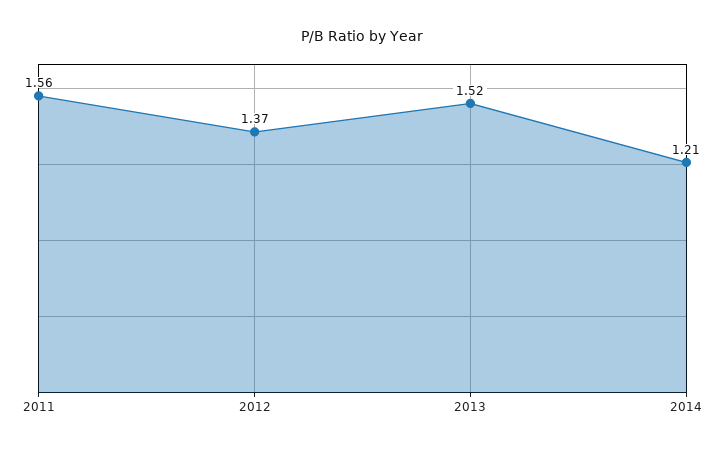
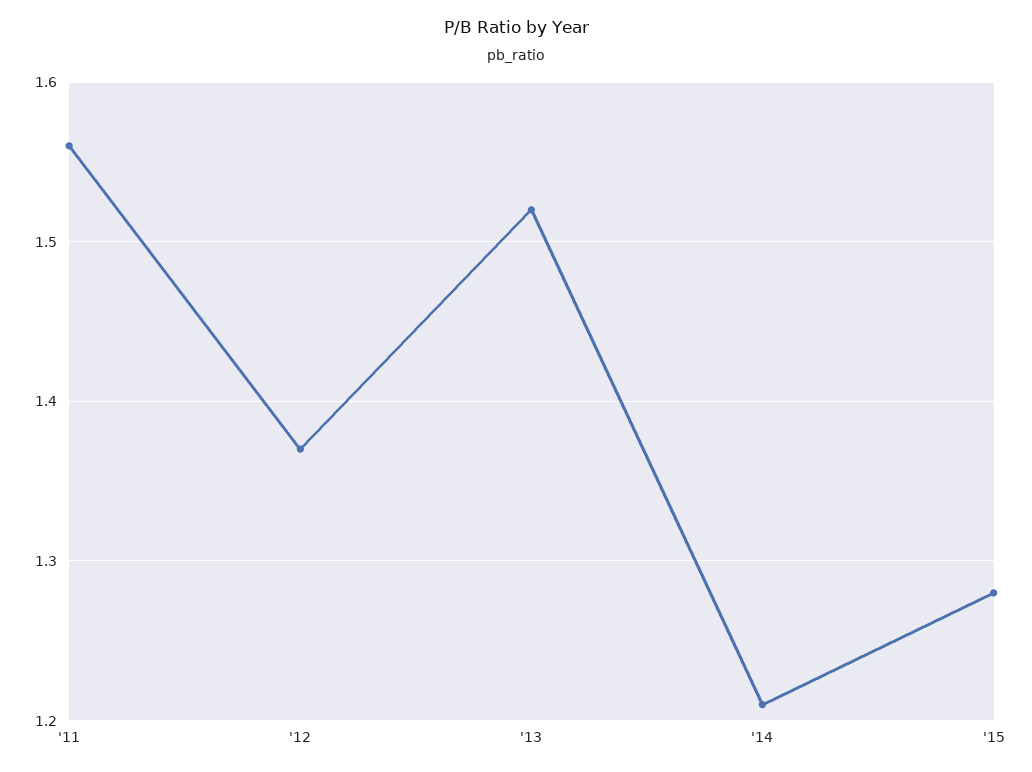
'15: none -> 1.28

